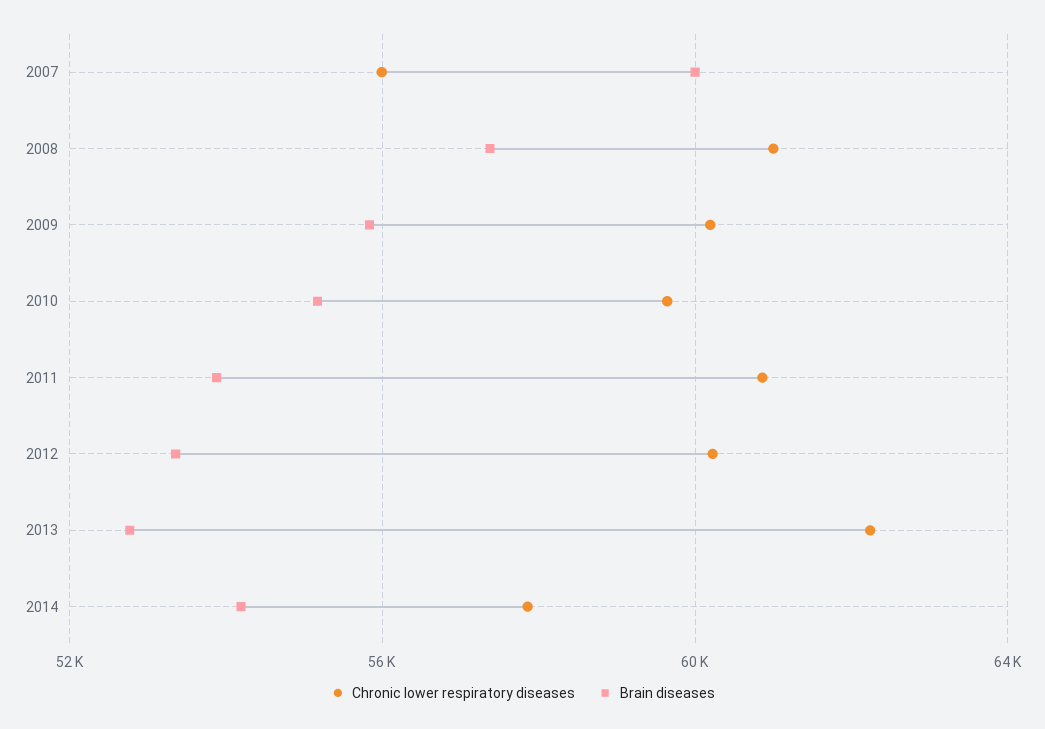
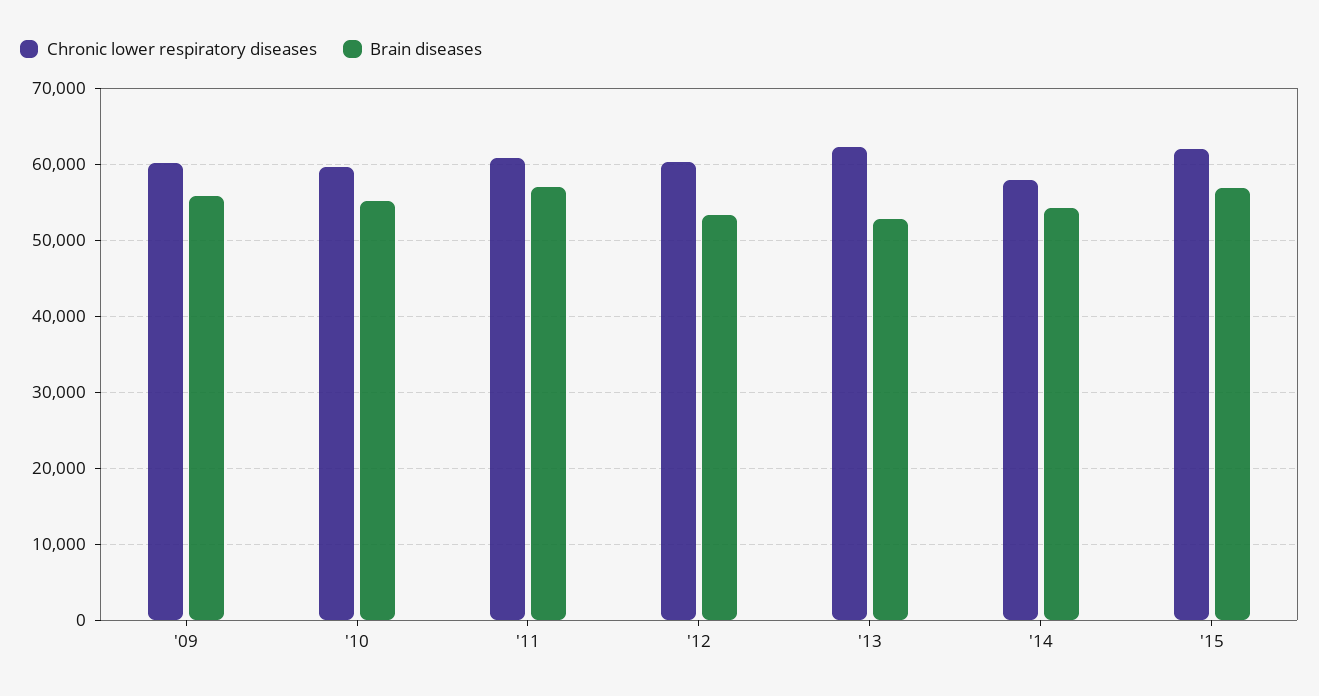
Chronic lower respiratory diseases, 2007: 56000 -> none
Brain diseases, 2007: 60000 -> none
Chronic lower respiratory diseases, 2008: 61000 -> none
Brain diseases, 2008: 57500 -> none
Brain diseases, 2011: 54000 -> 57000
Chronic lower respiratory diseases, '15: none -> 62000
Brain diseases, '15: none -> 57000

